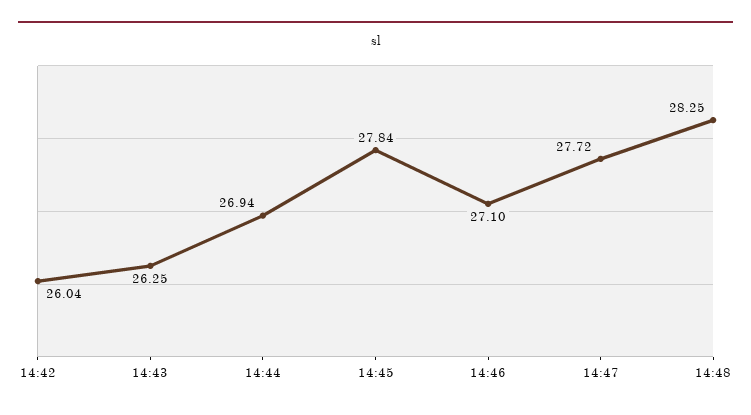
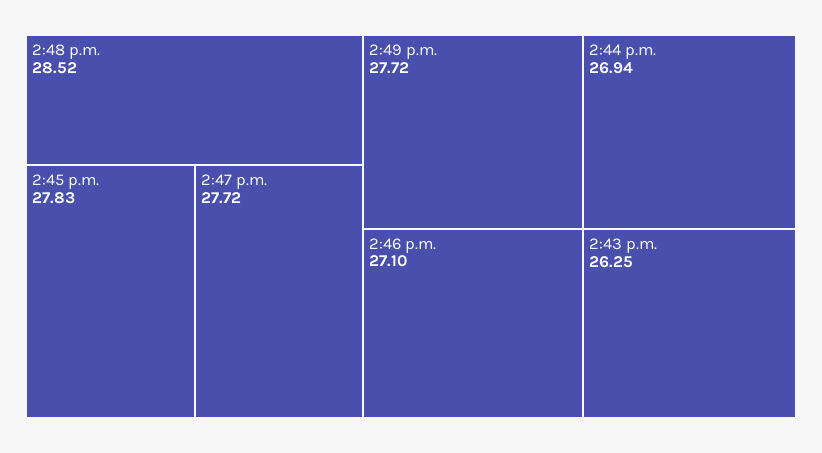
14:42: 26.04 -> none
14:45: 27.84 -> 27.83
14:48: 28.25 -> 28.52
2:49 p.m.: none -> 27.72

